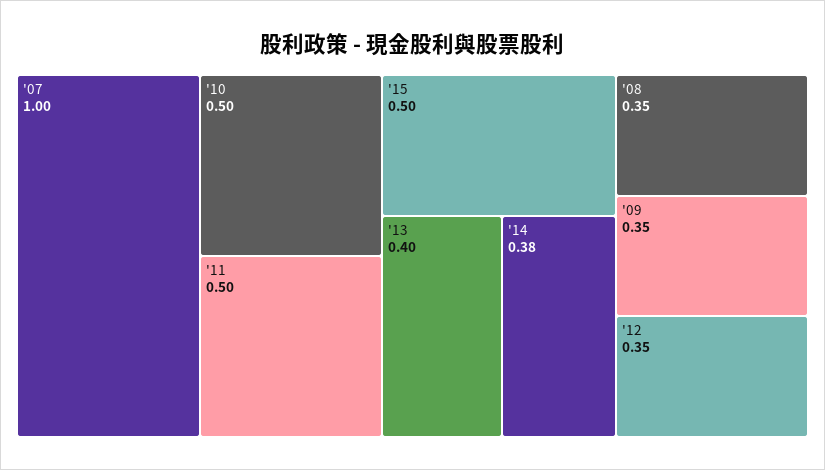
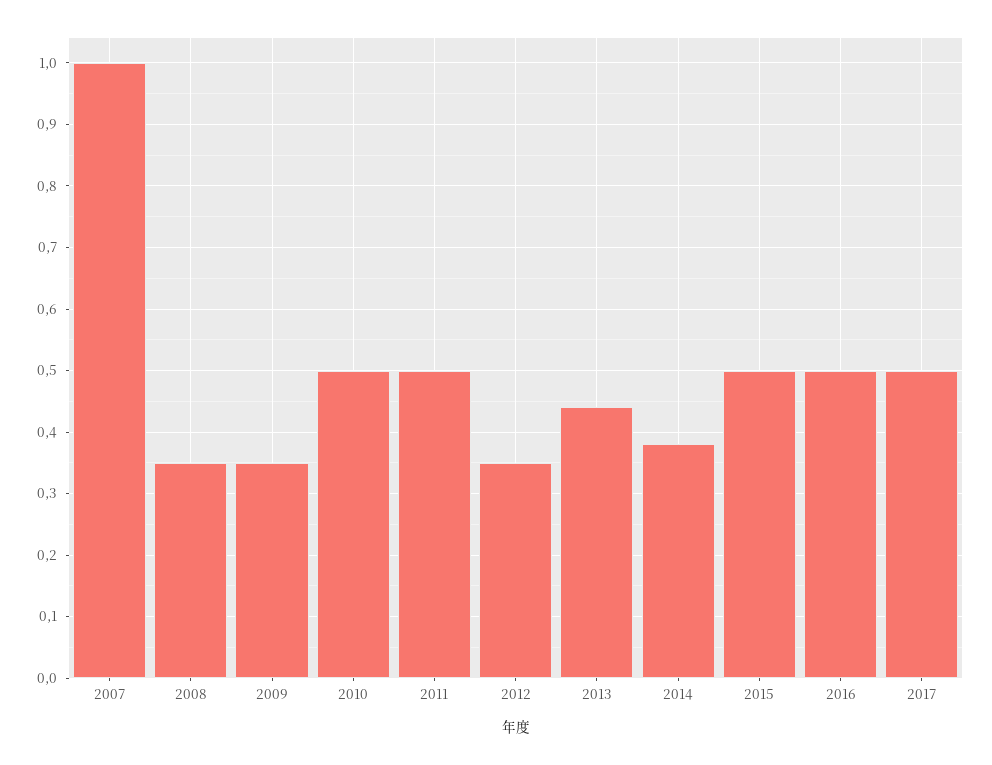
'13: 0.4 -> 0.44
2016: none -> 0.5
2017: none -> 0.5

